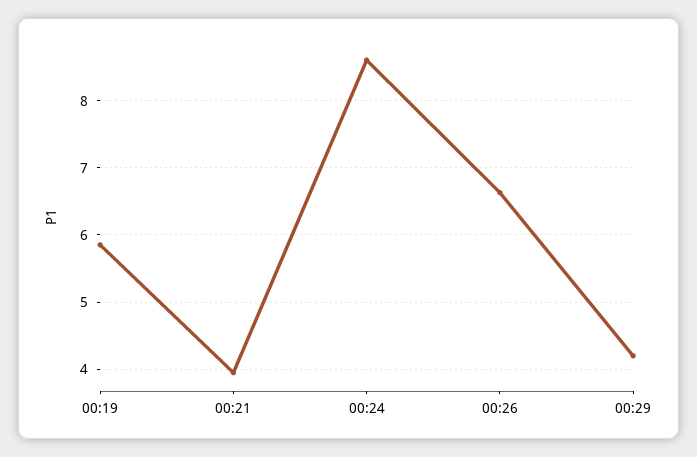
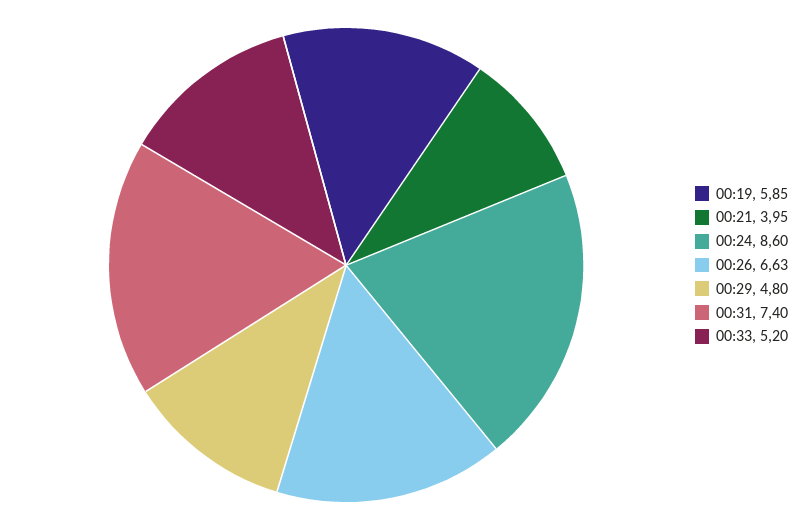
00:29: 4.2 -> 4.8
00:31: none -> 7.4
00:33: none -> 5.2

